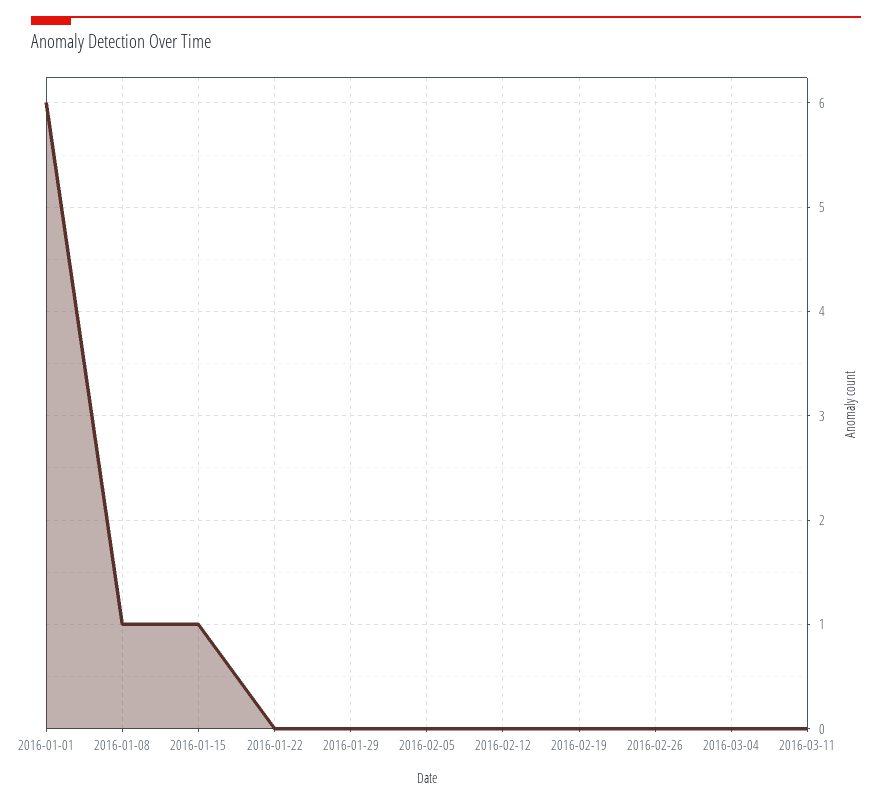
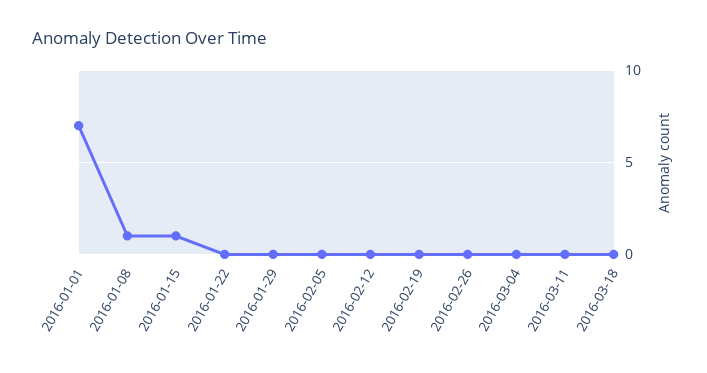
2016-01-01: 6 -> 7
2016-03-18: none -> 0

